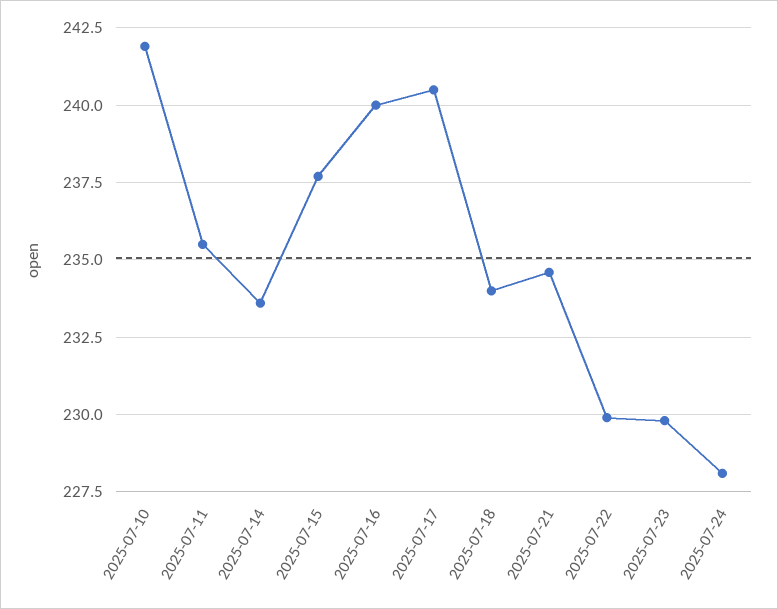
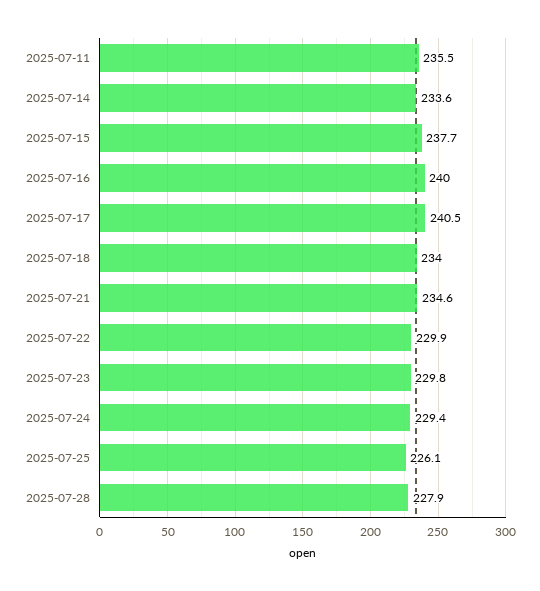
2025-07-10: 242 -> none
2025-07-24: 228 -> 229.4
2025-07-25: none -> 226.1
2025-07-28: none -> 227.9

